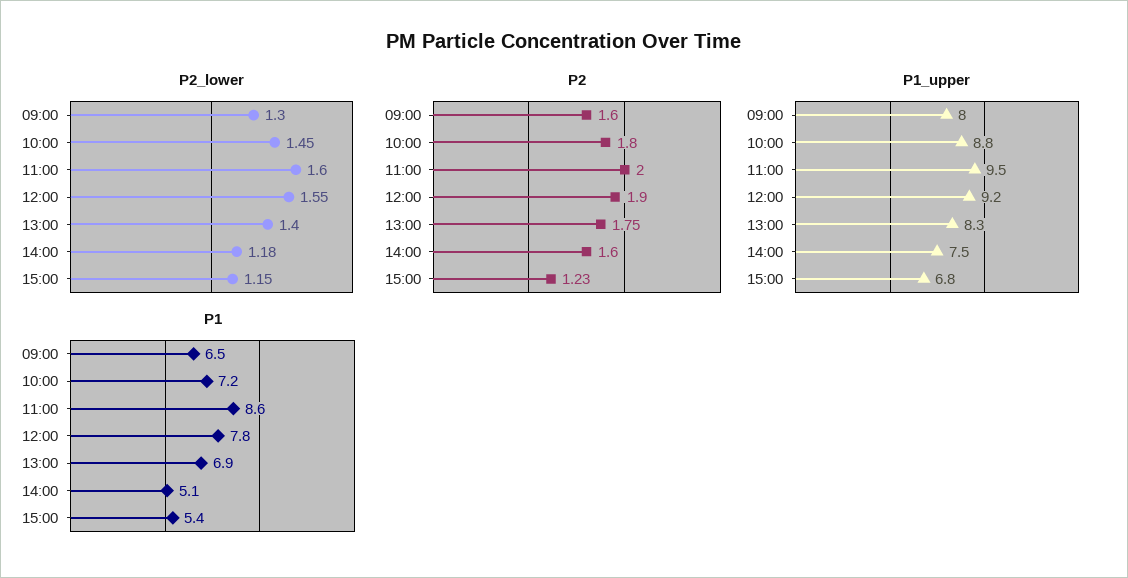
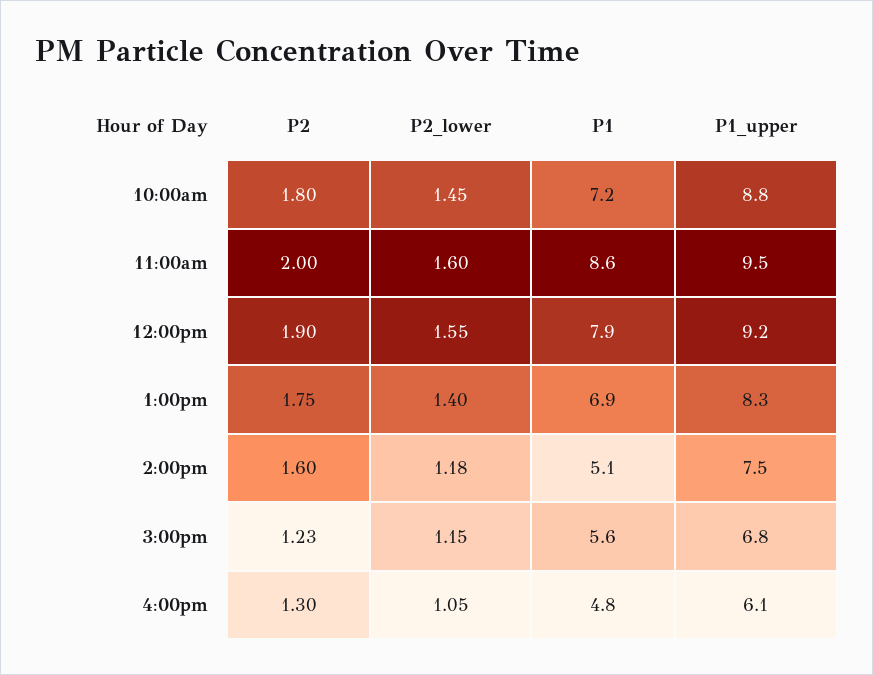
P2_lower, 09:00: 1.3 -> none
P2, 09:00: 1.6 -> none
P1_upper, 09:00: 8 -> none
P1, 09:00: 6.5 -> none
P1, 12:00: 7.8 -> 7.9
P1, 15:00: 5.4 -> 5.6
P2, 4:00pm: none -> 1.3
P2_lower, 4:00pm: none -> 1.05
P1, 4:00pm: none -> 4.8
P1_upper, 4:00pm: none -> 6.1

